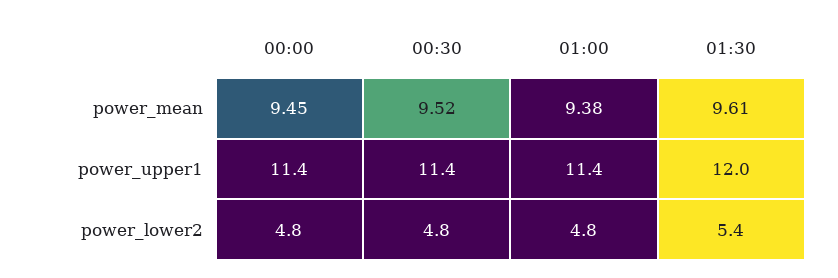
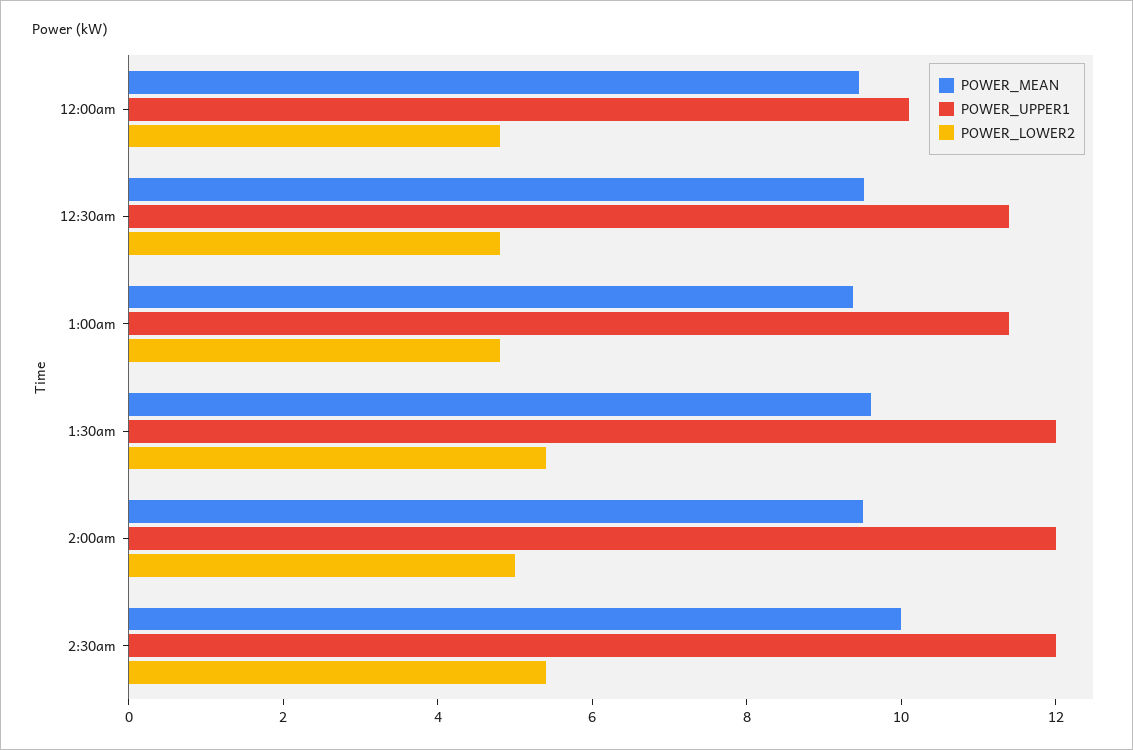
power_upper1, 00:00: 11.4 -> 10
power_mean, 2:00am: none -> 9.5
power_upper1, 2:00am: none -> 12
power_lower2, 2:00am: none -> 5
power_mean, 2:30am: none -> 10
power_upper1, 2:30am: none -> 12
power_lower2, 2:30am: none -> 5.5

